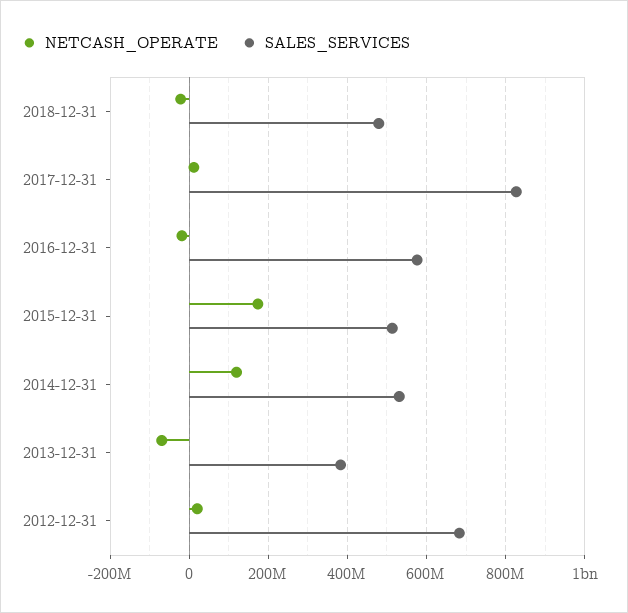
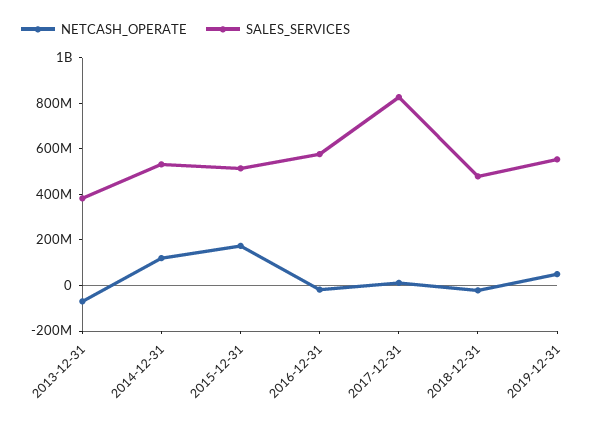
NETCASH_OPERATE, 2012-12-31: 20000000 -> none
SALES_SERVICES, 2012-12-31: 680000000 -> none
NETCASH_OPERATE, 2019-12-31: none -> 50000000
SALES_SERVICES, 2019-12-31: none -> 550000000

